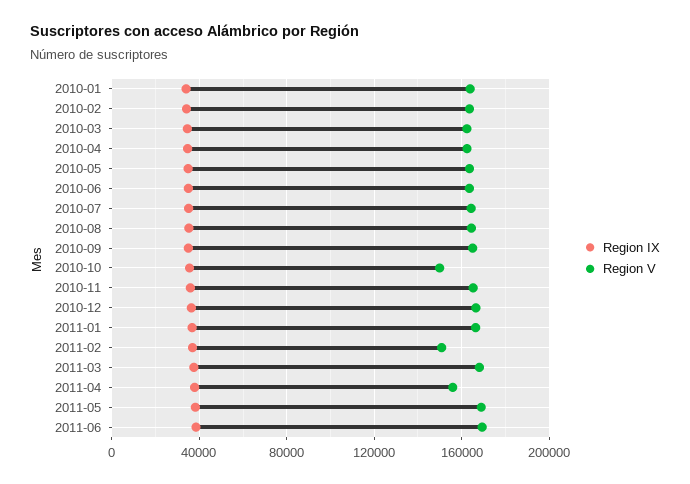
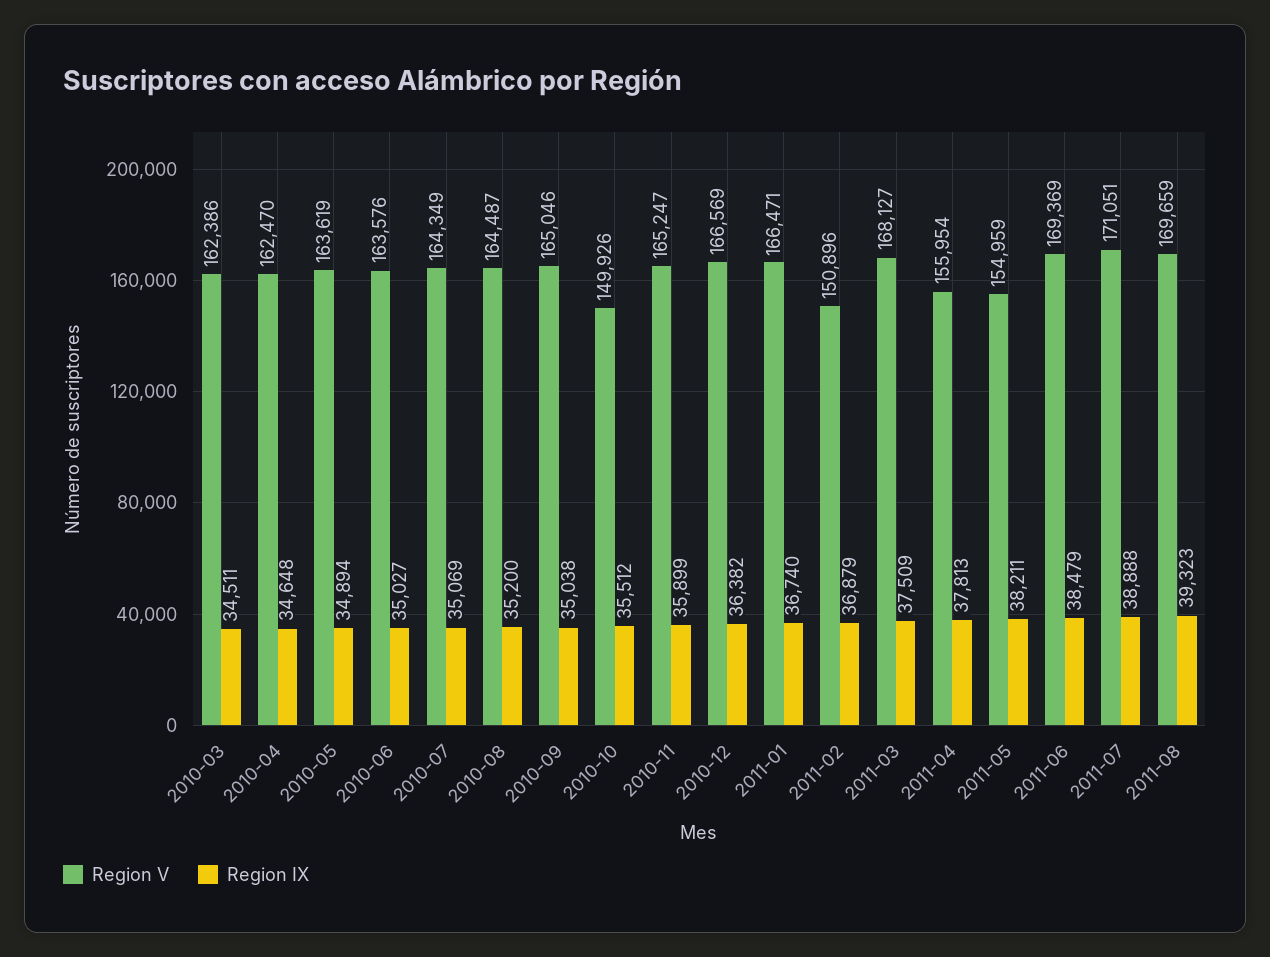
Region IX, 2010-01: 35000 -> none
Region V, 2010-01: 165000 -> none
Region IX, 2010-02: 35000 -> none
Region V, 2010-02: 165000 -> none
Region V, 2011-05: 170000 -> 154959
Region V, 2011-07: none -> 171051
Region IX, 2011-07: none -> 38888
Region V, 2011-08: none -> 169659
Region IX, 2011-08: none -> 39323

